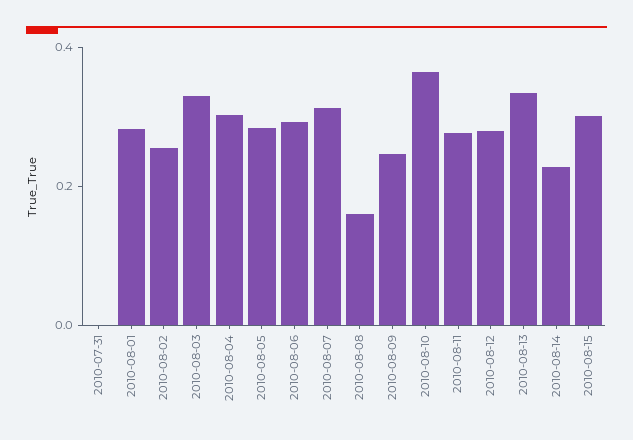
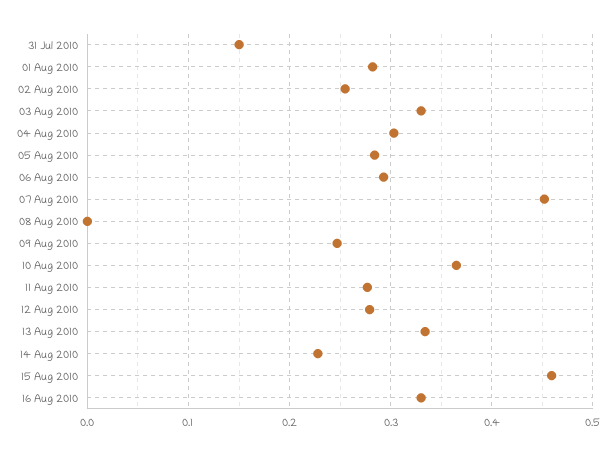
2010-07-31: 0 -> 0.15
2010-08-07: 0.3 -> 0.45
2010-08-08: 0.15 -> 0
2010-08-15: 0.3 -> 0.46
16 Aug 2010: none -> 0.33

